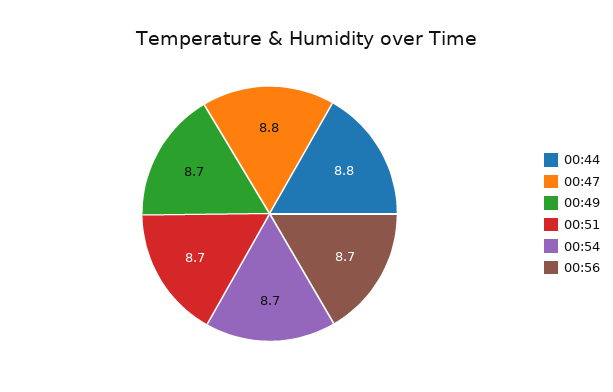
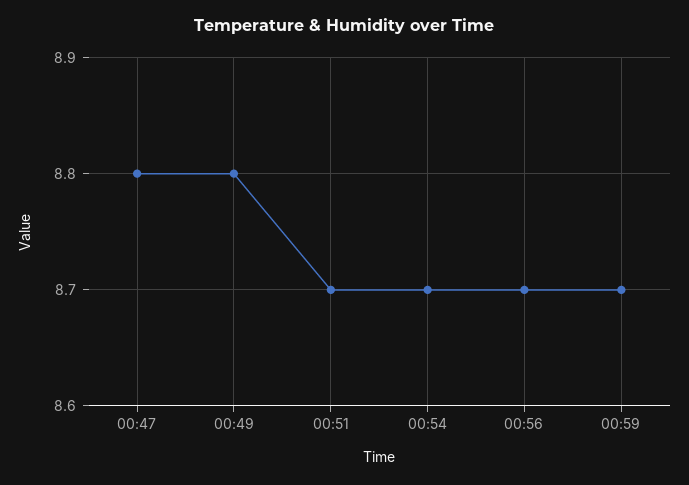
00:44: 8.8 -> none
00:49: 8.7 -> 8.8
00:59: none -> 8.7

